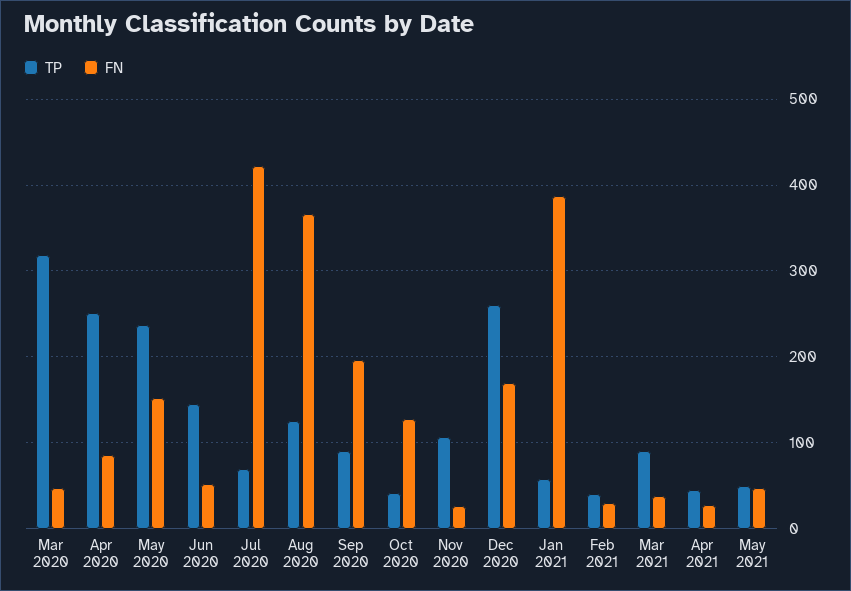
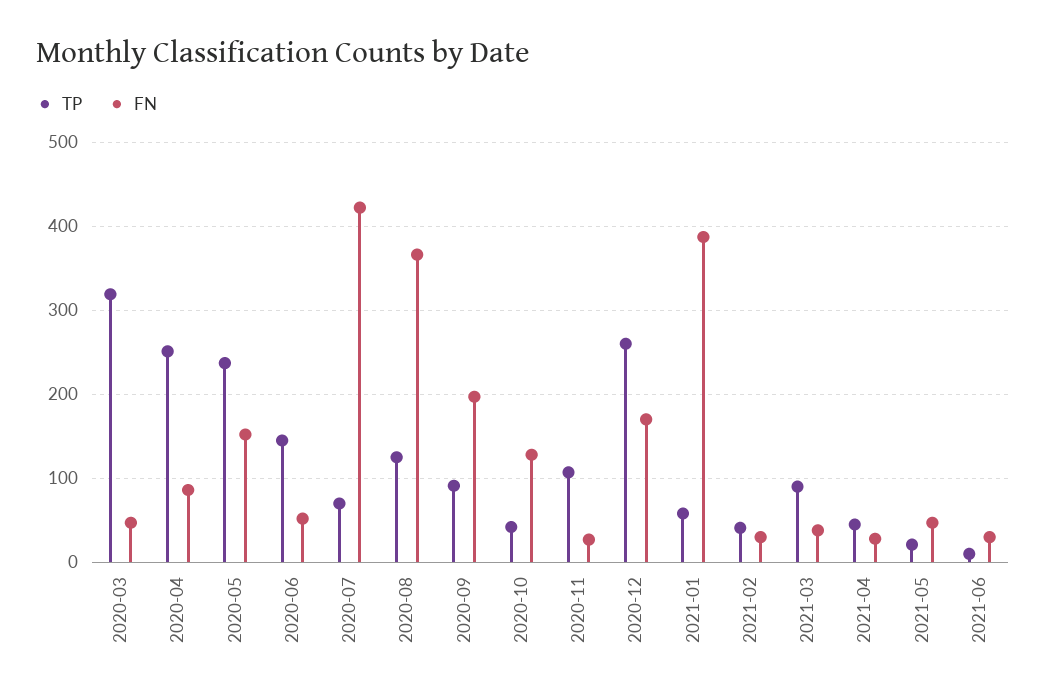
TP, May 2021: 50 -> 20
TP, 2021-06: none -> 10
FN, 2021-06: none -> 30

